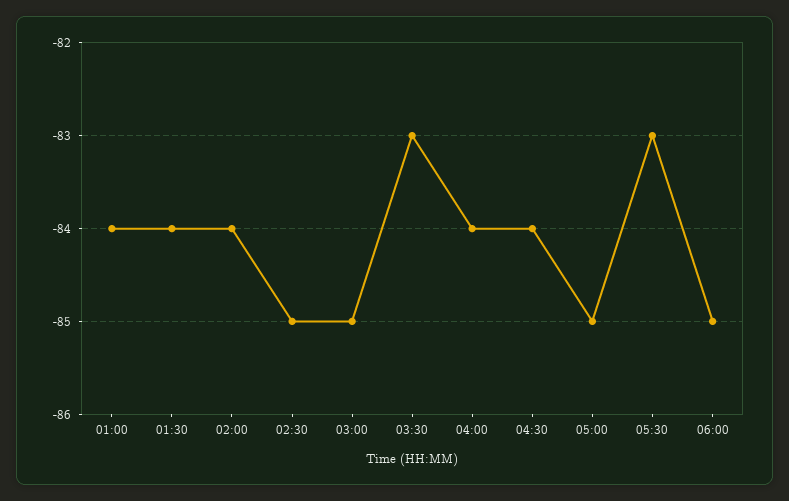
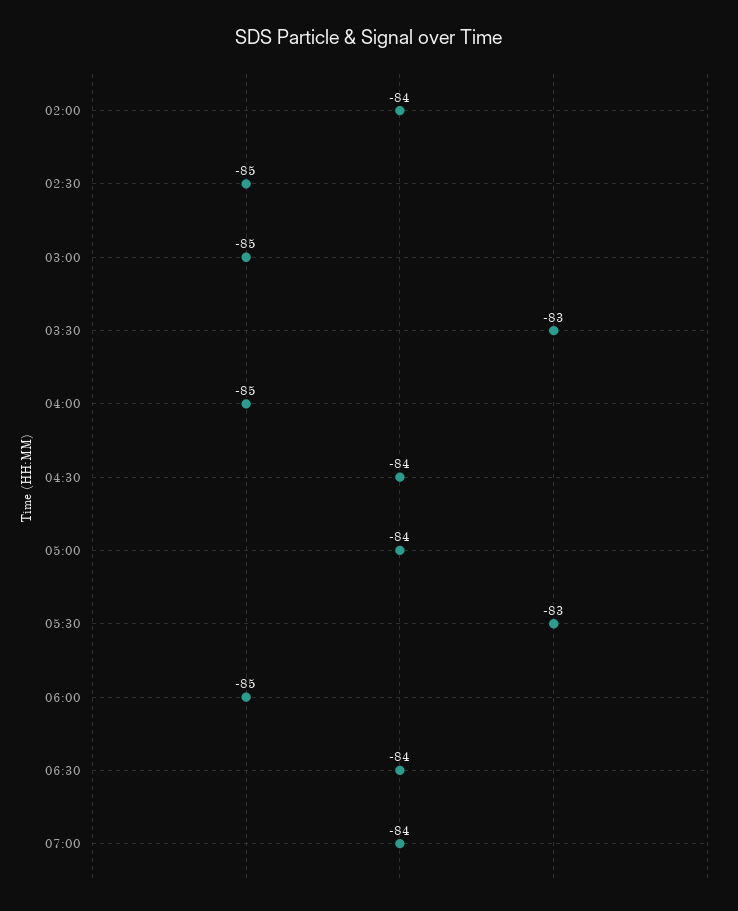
01:00: -84 -> none
01:30: -84 -> none
04:00: -84 -> -85
05:00: -85 -> -84
06:30: none -> -84
07:00: none -> -84

